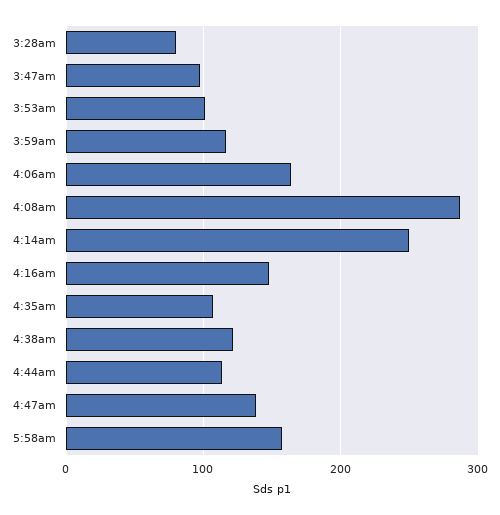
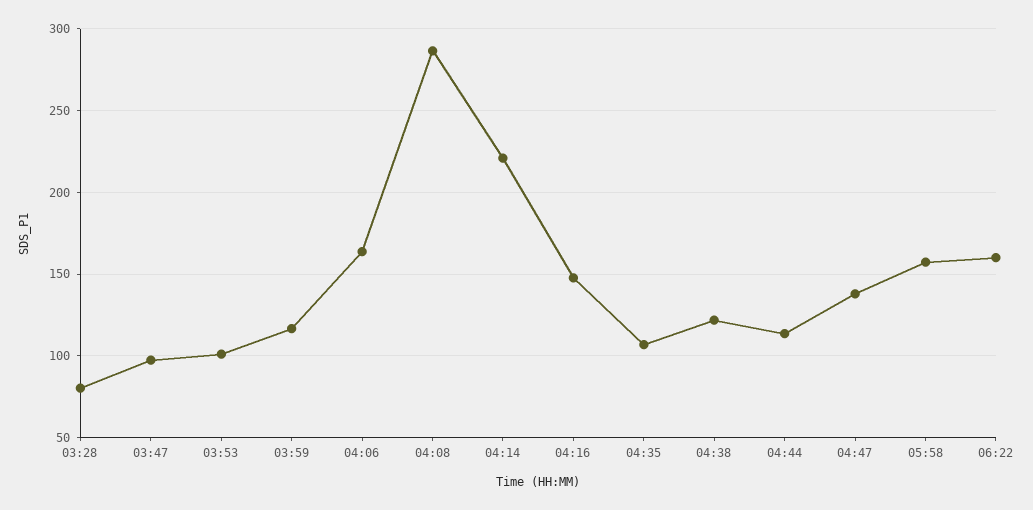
4:14am: 250 -> 220
06:22: none -> 160

